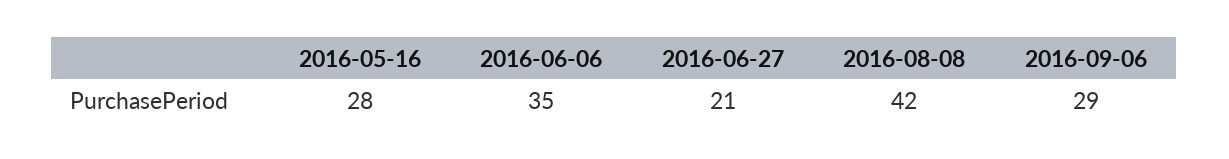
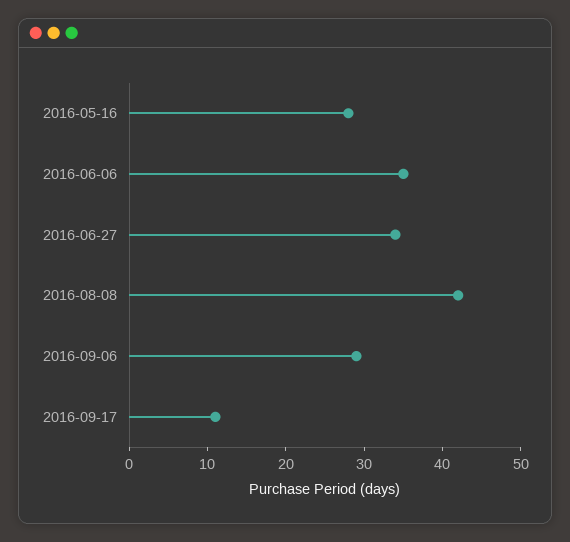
2016-06-27: 21 -> 35
2016-09-17: none -> 10

